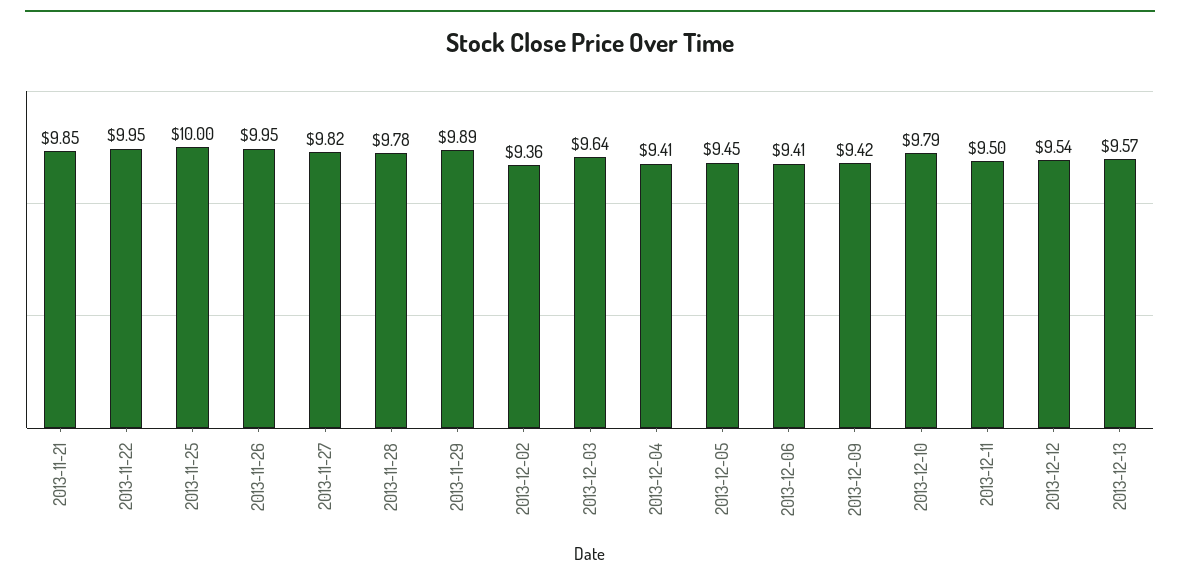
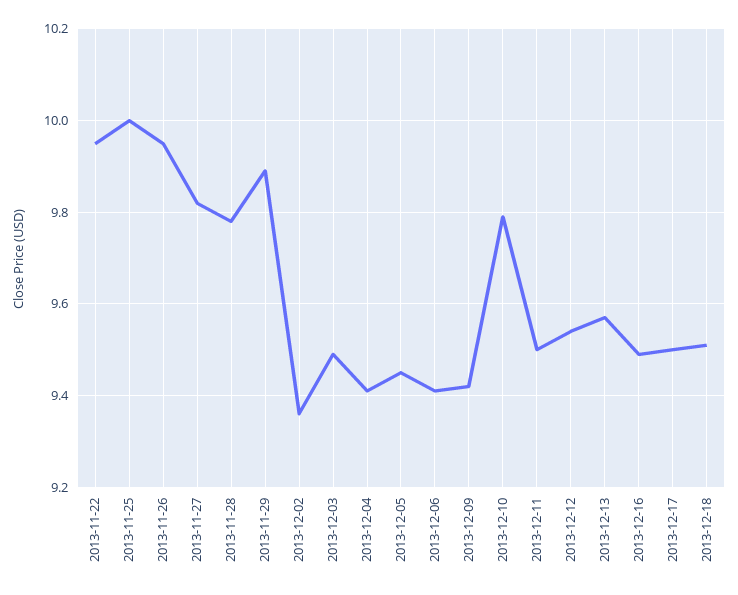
2013-11-21: 9.85 -> none
2013-12-03: 9.64 -> 9.5
2013-12-16: none -> 9.5
2013-12-17: none -> 9.5
2013-12-18: none -> 9.5

